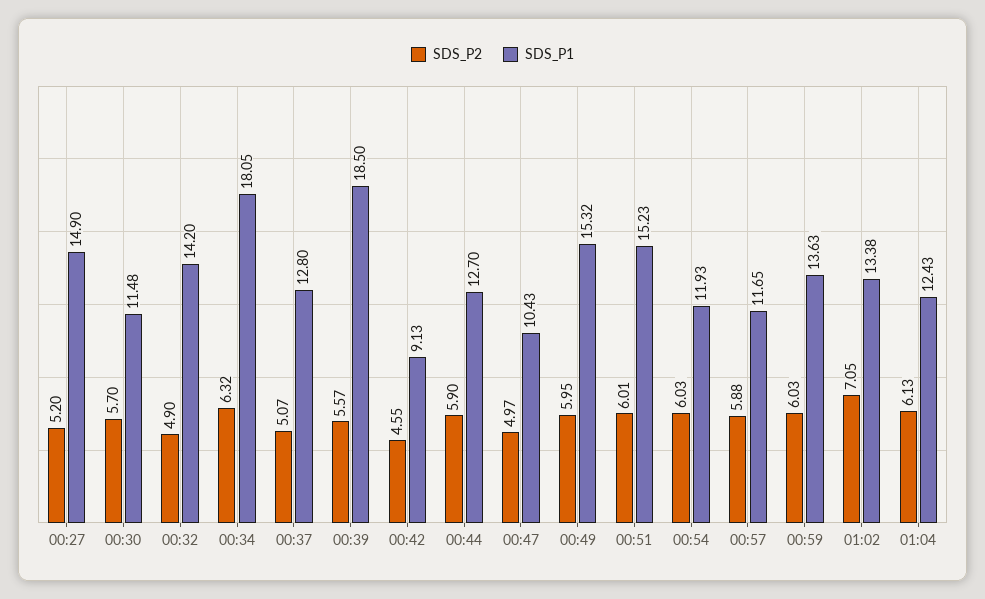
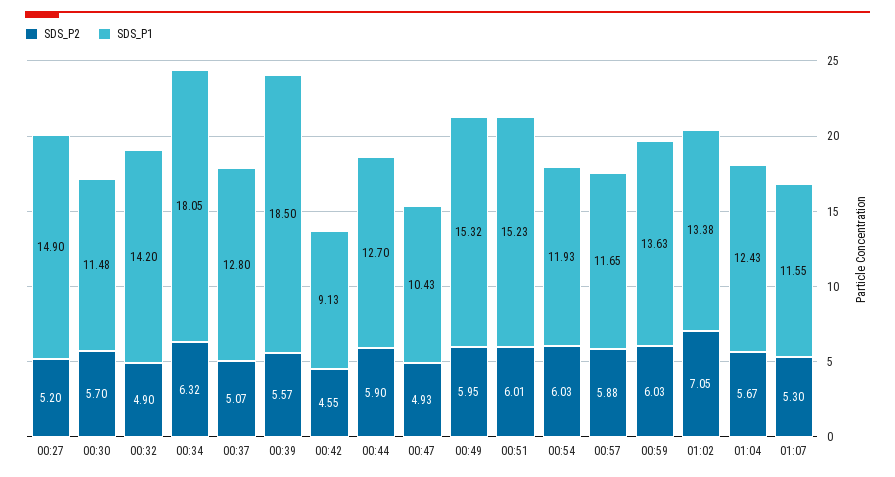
SDS_P2, 00:47: 4.97 -> 4.93
SDS_P2, 01:04: 6.13 -> 5.67
SDS_P2, 01:07: none -> 5.3
SDS_P1, 01:07: none -> 11.55

